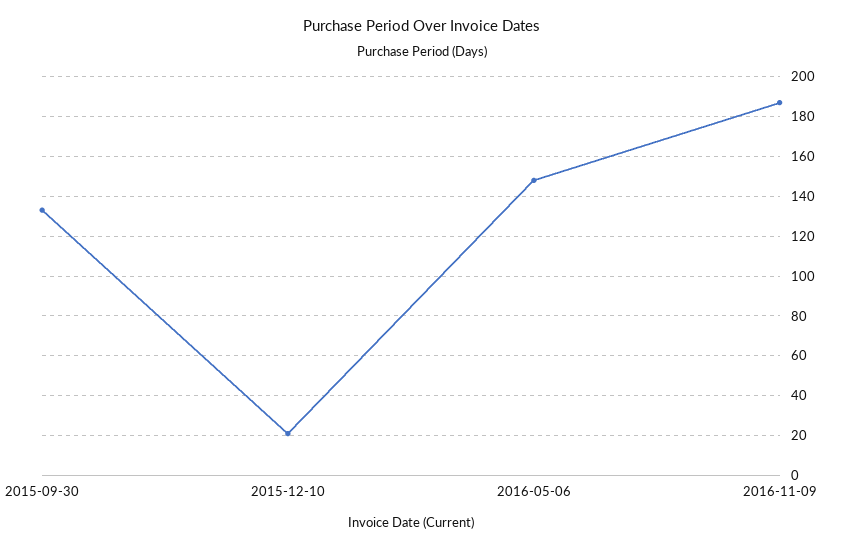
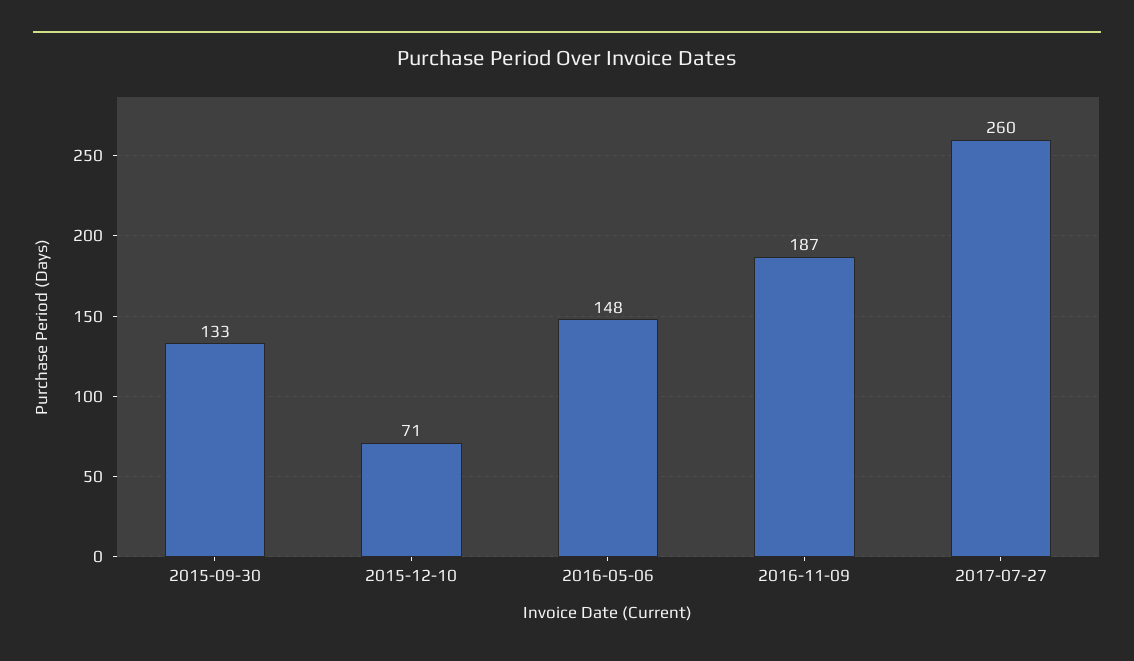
2015-12-10: 20 -> 71
2017-07-27: none -> 260

